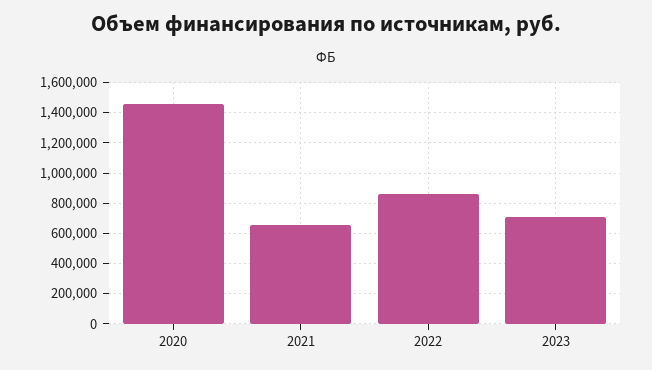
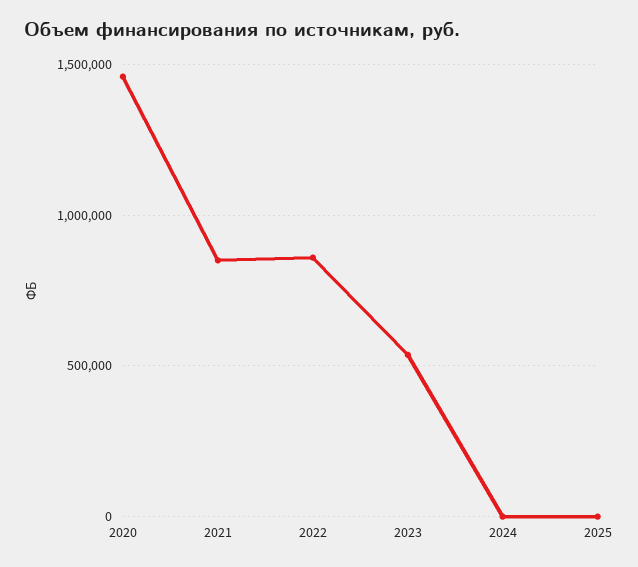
2021: 650000 -> 850000
2023: 700000 -> 550000
2024: none -> 0
2025: none -> 0

